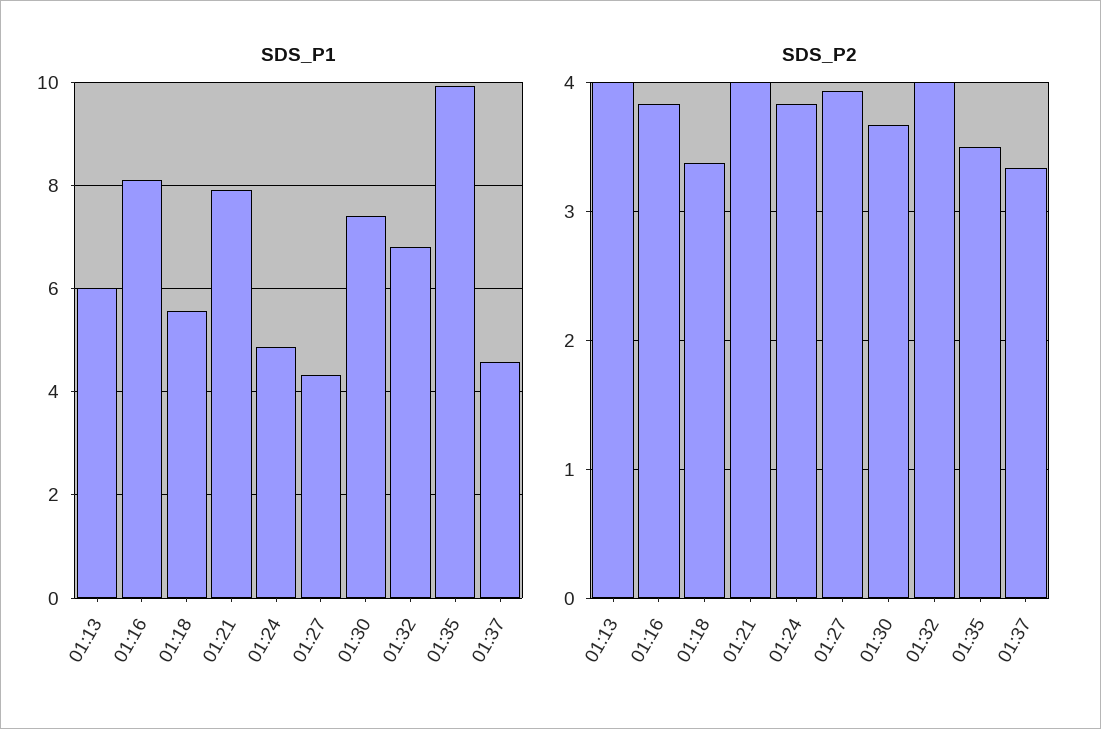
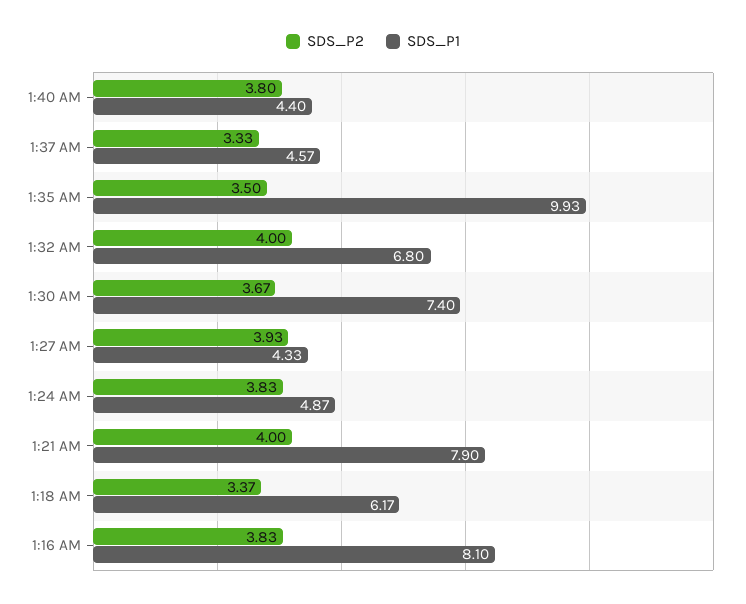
SDS_P1, 01:13: 6 -> none
SDS_P1, 01:18: 5.6 -> 6.17
SDS_P2, 01:13: 4 -> none
SDS_P2, 1:40 AM: none -> 3.8
SDS_P1, 1:40 AM: none -> 4.4

